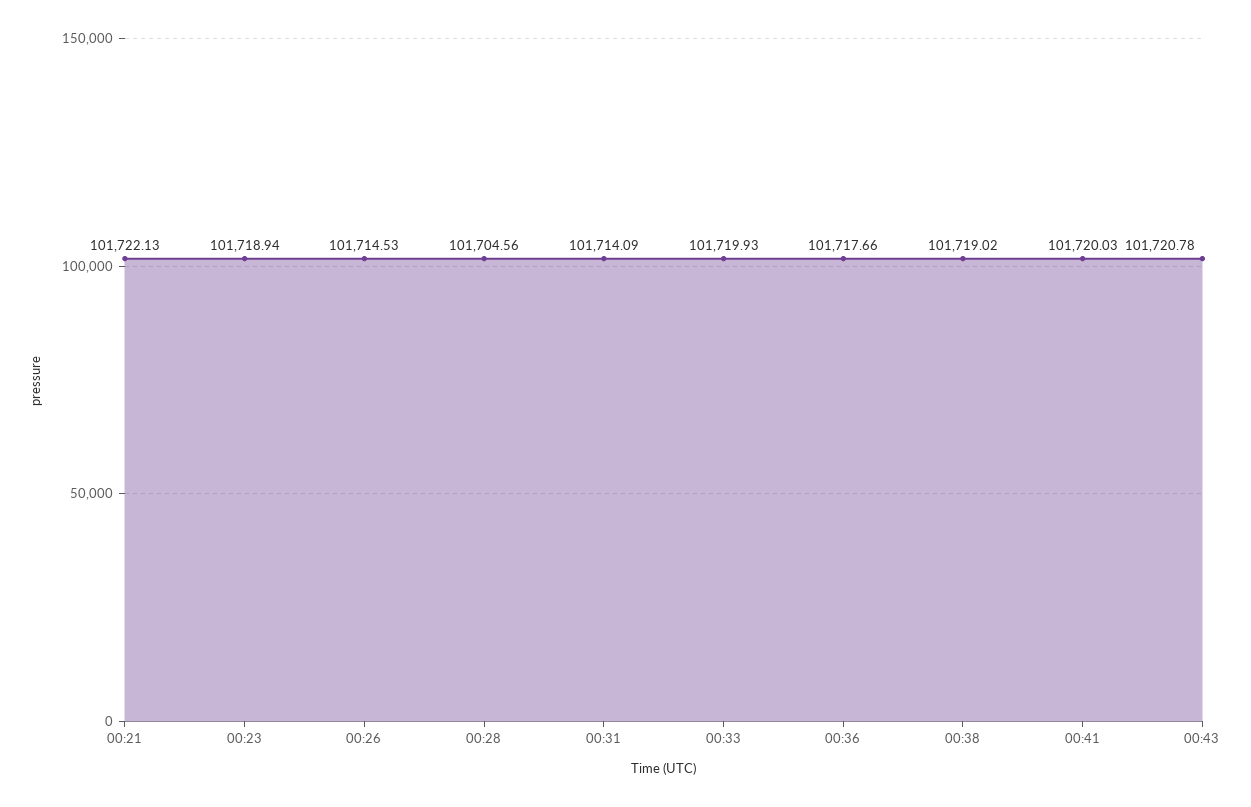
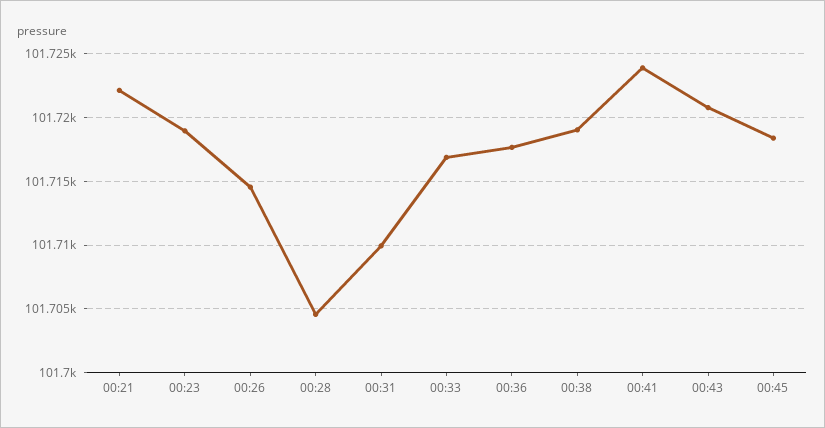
00:31: 101714.09 -> 101710
00:33: 101719.93 -> 101717
00:41: 101720.03 -> 101724
00:45: none -> 101718.5

